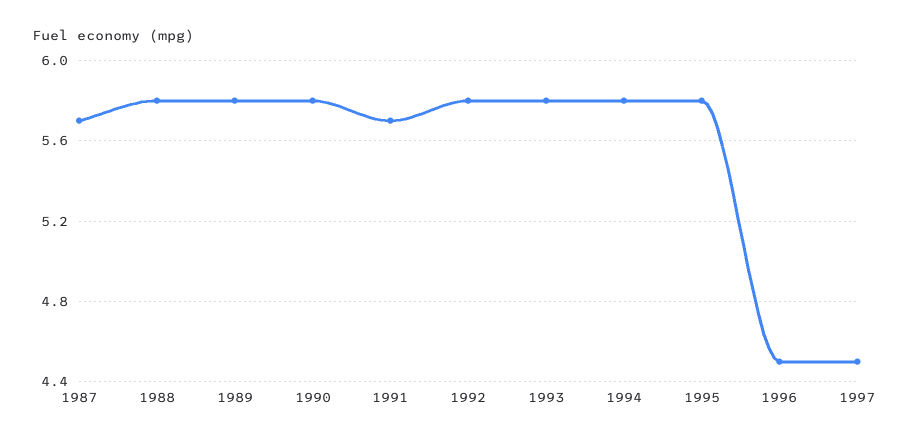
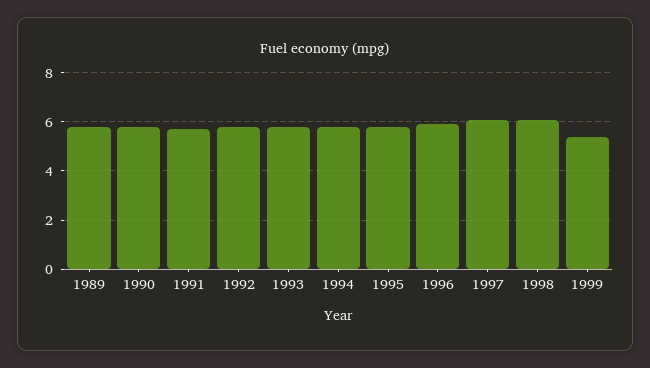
1987: 5.7 -> none
1988: 5.8 -> none
1996: 4.5 -> 6
1997: 4.5 -> 6
1998: none -> 6
1999: none -> 5.5

